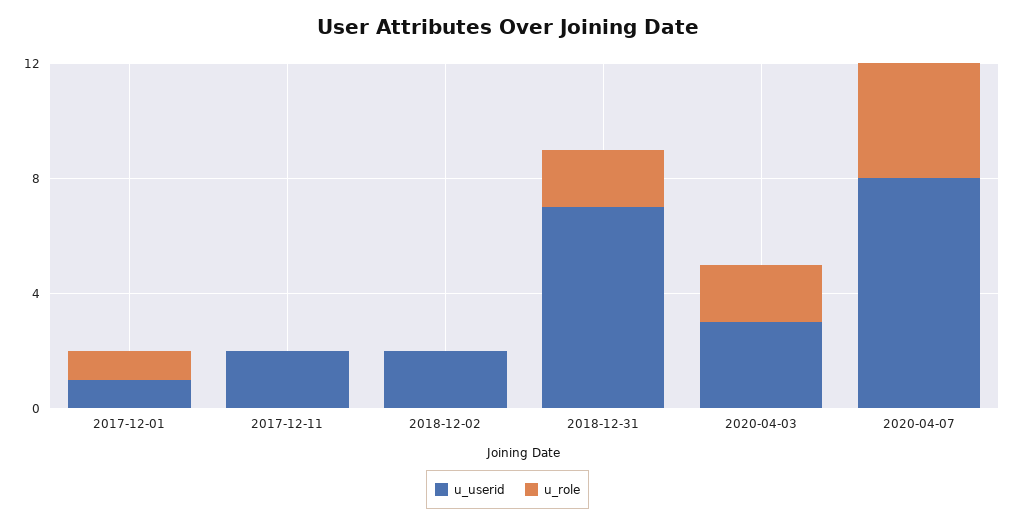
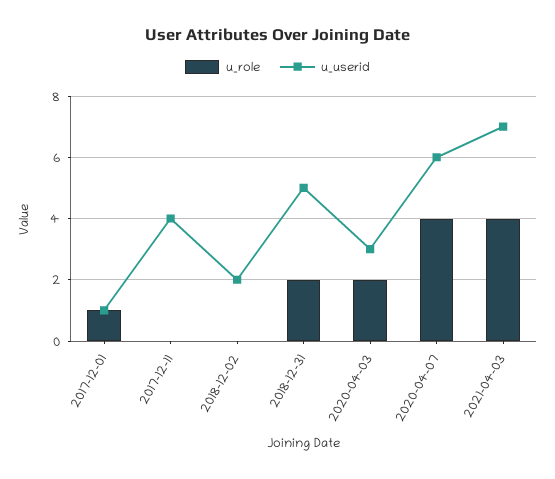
u_userid, 2017-12-11: 2 -> 4
u_userid, 2018-12-31: 7 -> 5
u_userid, 2020-04-07: 8 -> 6
u_role, 2021-04-03: none -> 4
u_userid, 2021-04-03: none -> 7

